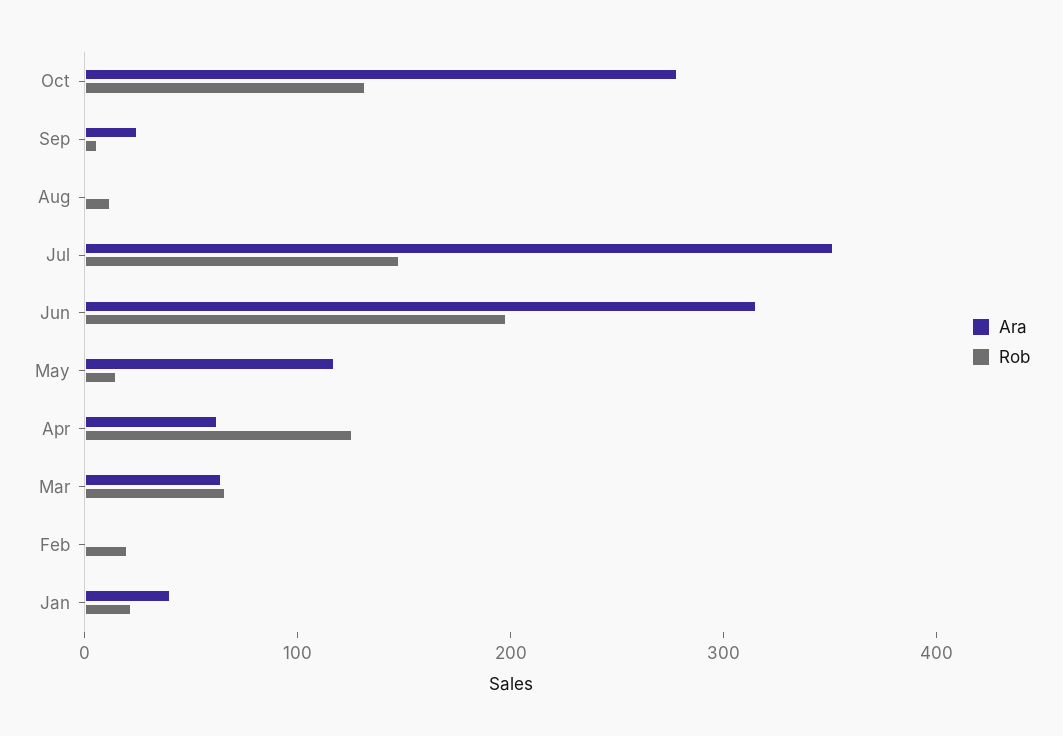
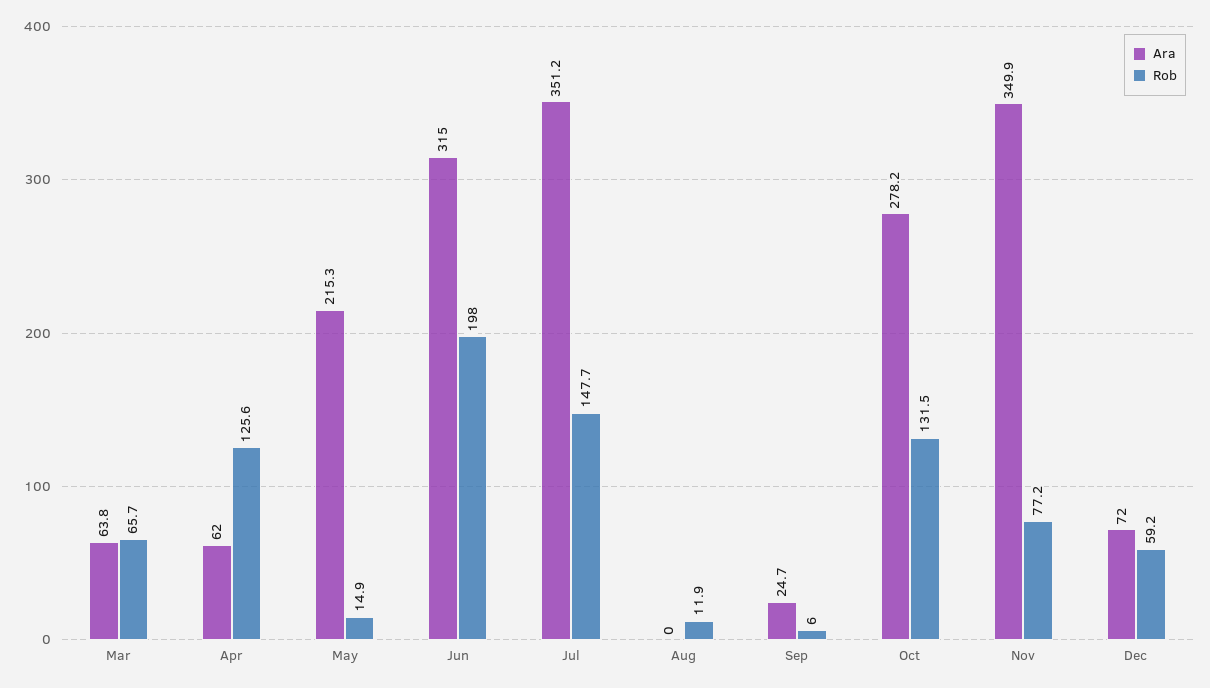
Ara, May: 120 -> 215.3
Ara, Feb: 0 -> none
Rob, Feb: 20 -> none
Ara, Jan: 40 -> none
Rob, Jan: 20 -> none
Ara, Nov: none -> 349.9
Rob, Nov: none -> 77.2
Ara, Dec: none -> 72
Rob, Dec: none -> 59.2

